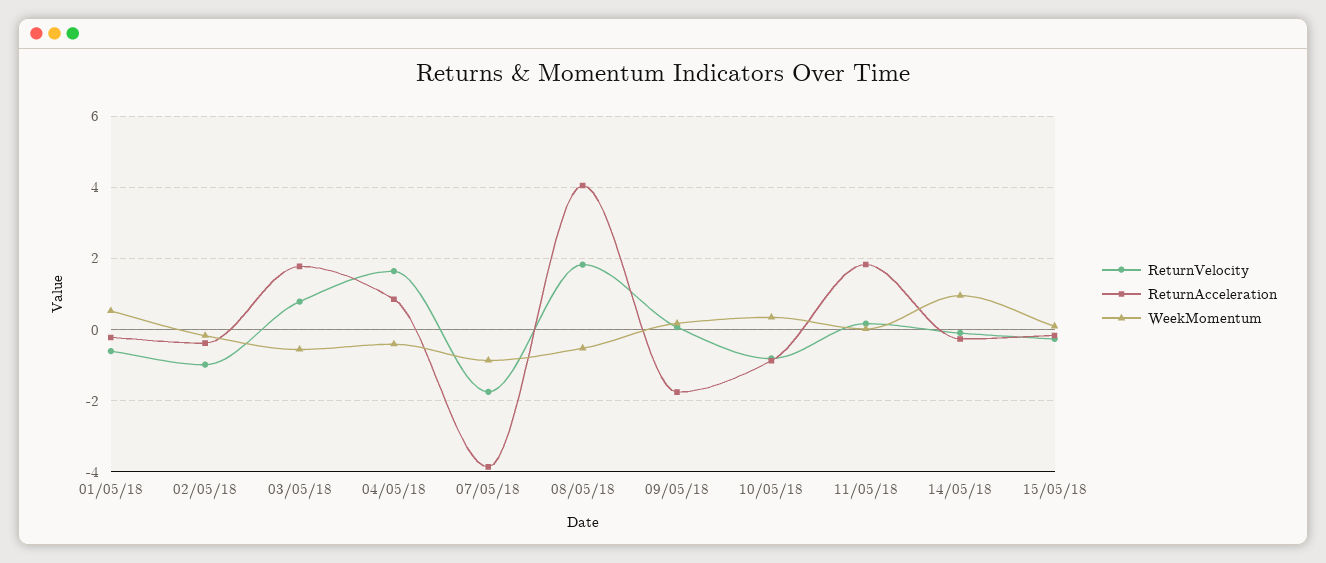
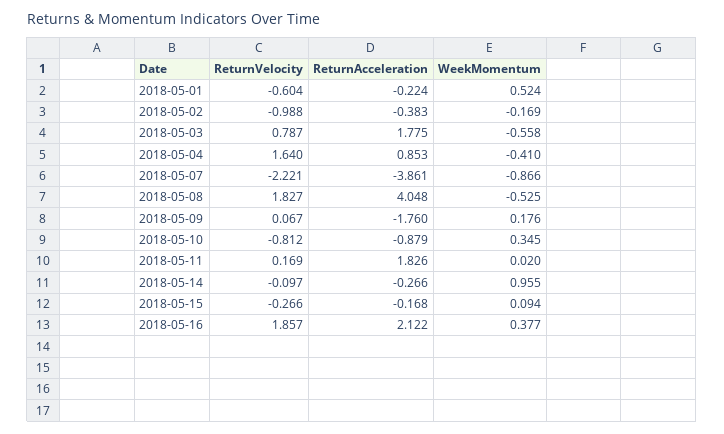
ReturnVelocity, 07/05/18: -1.8 -> -2.221
ReturnVelocity, 2018-05-16: none -> 1.857
ReturnAcceleration, 2018-05-16: none -> 2.122
WeekMomentum, 2018-05-16: none -> 0.377

